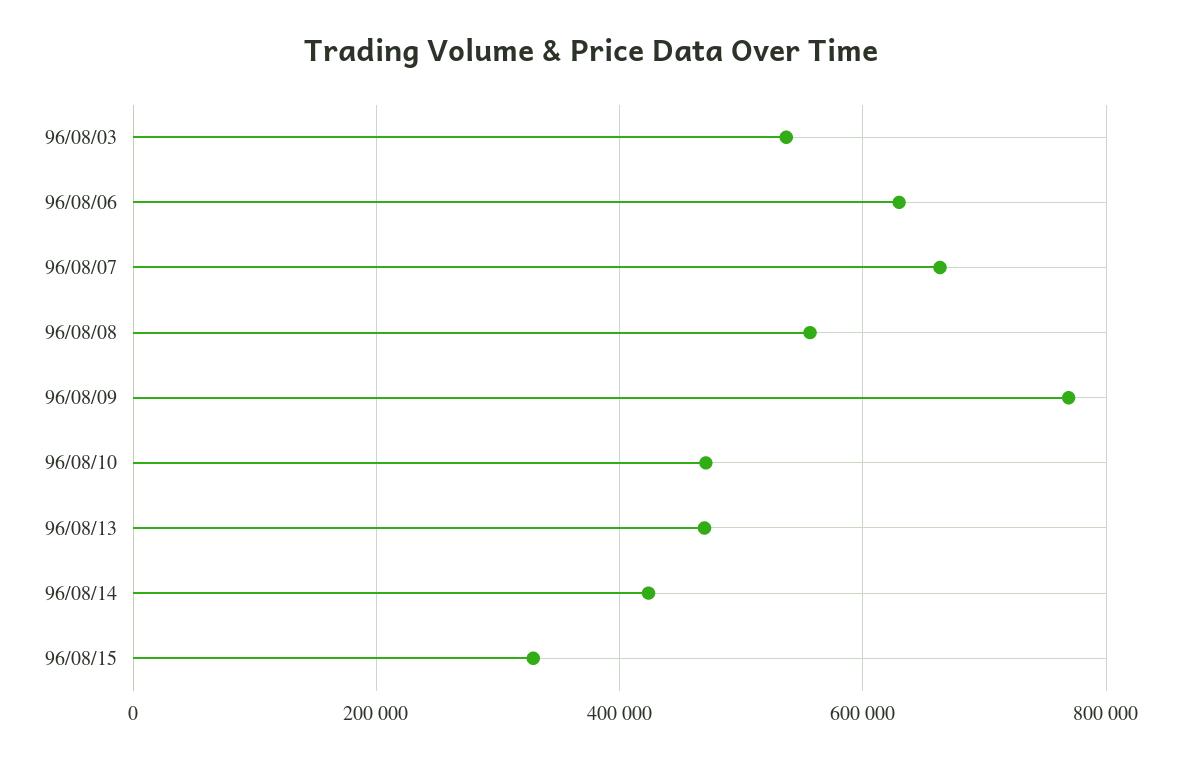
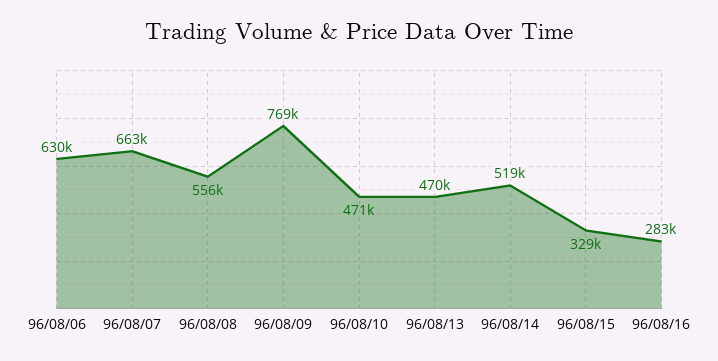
96/08/03: 540000 -> none
96/08/14: 420000 -> 519000
96/08/16: none -> 283000

